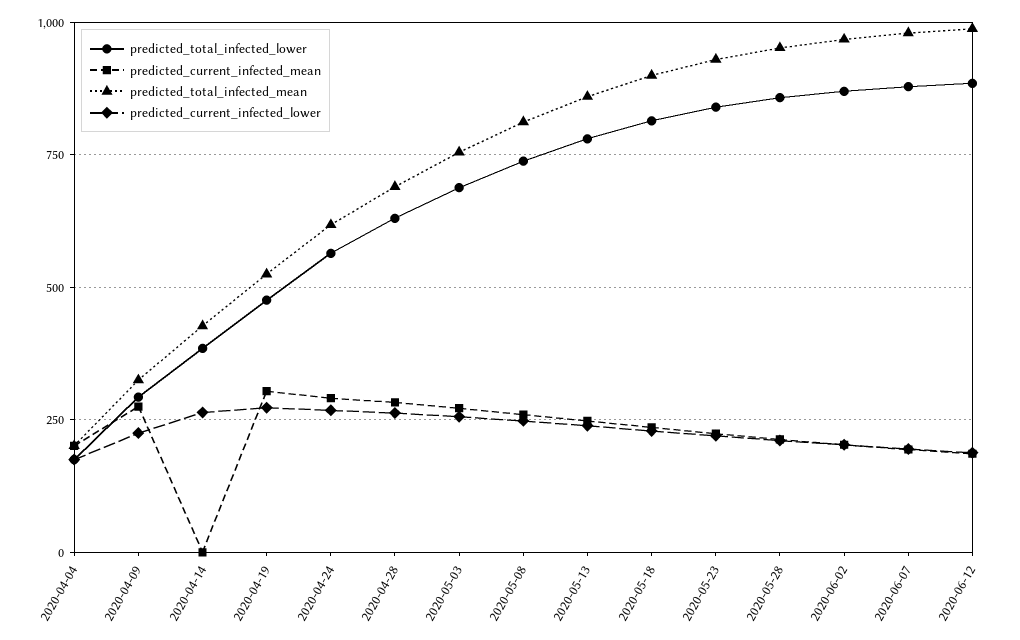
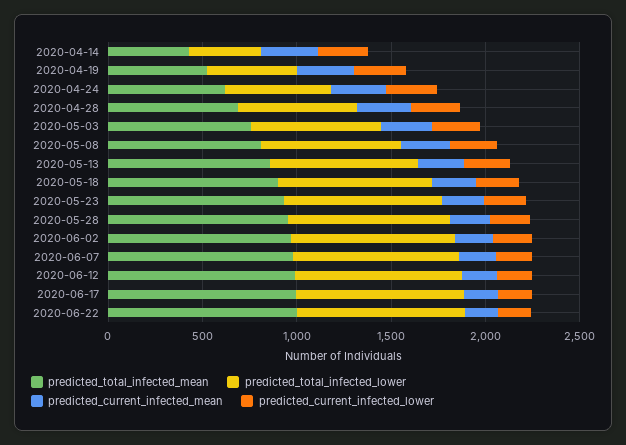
predicted_total_infected_lower, 2020-04-04: 175 -> none
predicted_current_infected_mean, 2020-04-04: 200 -> none
predicted_total_infected_mean, 2020-04-04: 200 -> none
predicted_current_infected_lower, 2020-04-04: 175 -> none
predicted_total_infected_lower, 2020-04-09: 300 -> none
predicted_current_infected_mean, 2020-04-09: 275 -> none
predicted_total_infected_mean, 2020-04-09: 325 -> none
predicted_current_infected_lower, 2020-04-09: 225 -> none
predicted_current_infected_mean, 2020-04-14: 0 -> 300
predicted_total_infected_mean, 2020-06-17: none -> 1000
predicted_total_infected_lower, 2020-06-17: none -> 900
predicted_current_infected_mean, 2020-06-17: none -> 200
predicted_current_infected_lower, 2020-06-17: none -> 200
predicted_total_infected_mean, 2020-06-22: none -> 1000
predicted_total_infected_lower, 2020-06-22: none -> 900
predicted_current_infected_mean, 2020-06-22: none -> 200
predicted_current_infected_lower, 2020-06-22: none -> 200

